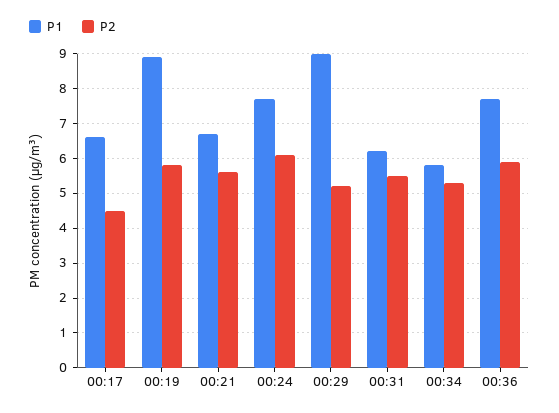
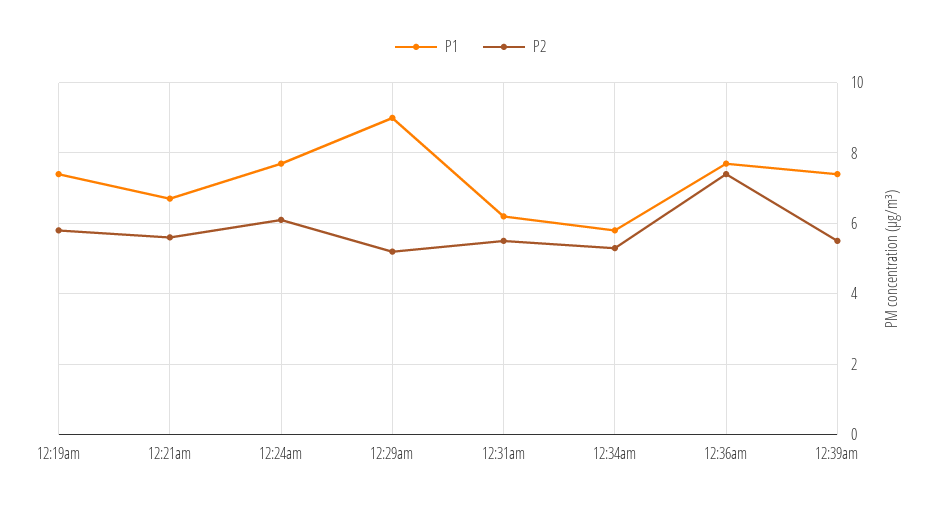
P1, 00:17: 6.5 -> none
P2, 00:17: 4.5 -> none
P1, 00:19: 9 -> 7.5
P2, 00:36: 6 -> 7.5
P1, 12:39am: none -> 7.5
P2, 12:39am: none -> 5.5

